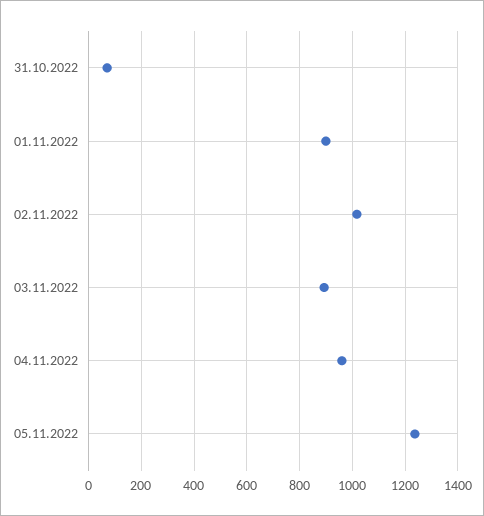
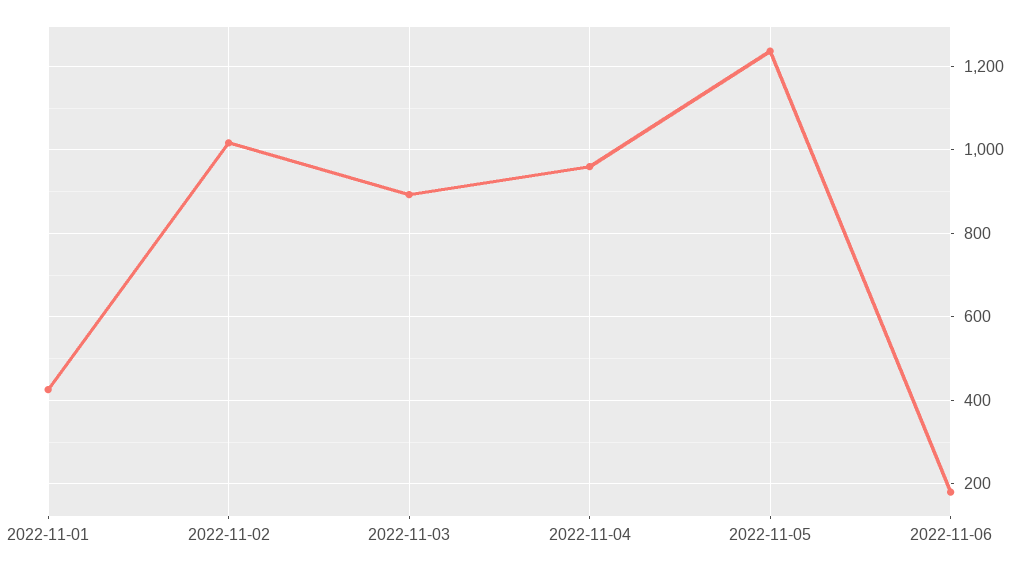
31.10.2022: 75 -> none
01.11.2022: 900 -> 420
2022-11-06: none -> 180

